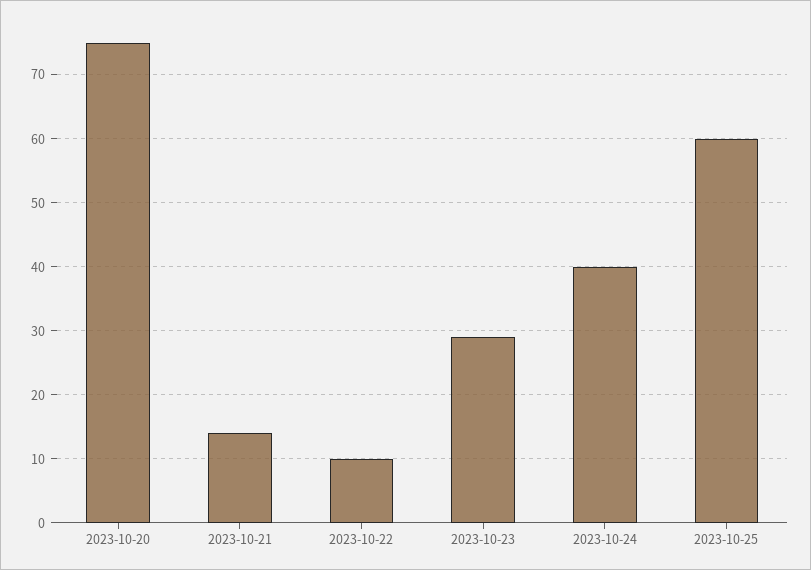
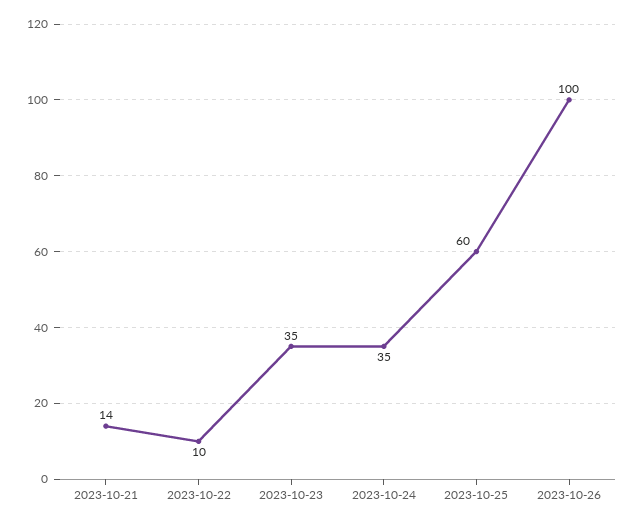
2023-10-20: 75 -> none
2023-10-23: 29 -> 35
2023-10-24: 40 -> 35
2023-10-26: none -> 100

